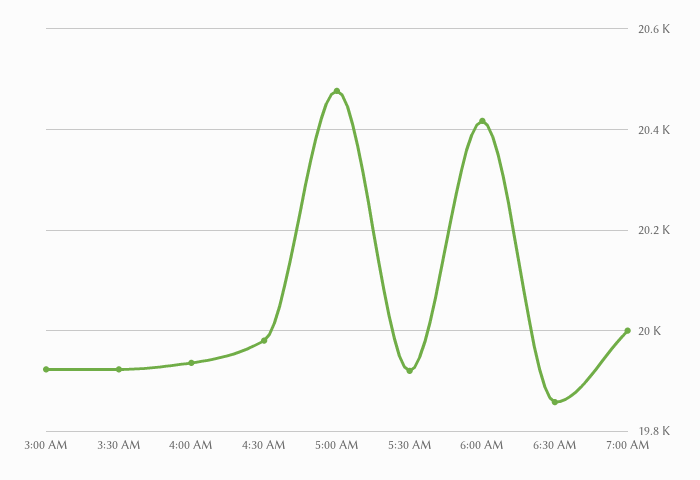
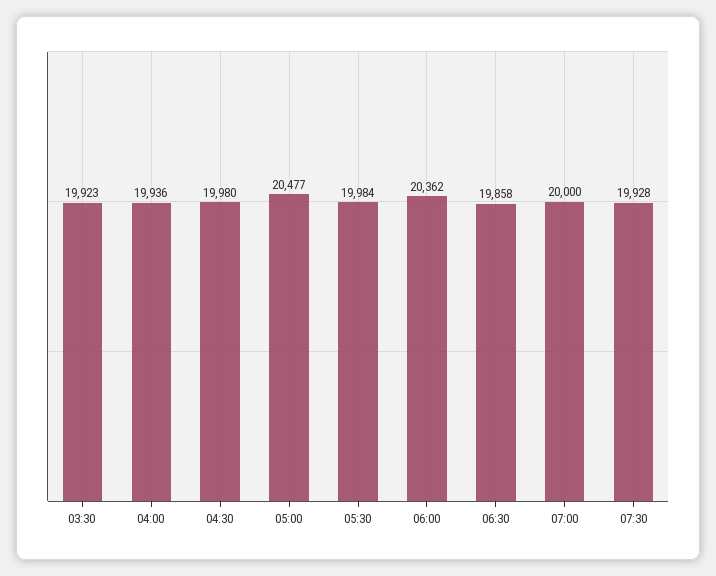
3:00 AM: 19920 -> none
5:30 AM: 19920 -> 19984
6:00 AM: 20420 -> 20362
07:30: none -> 19928

